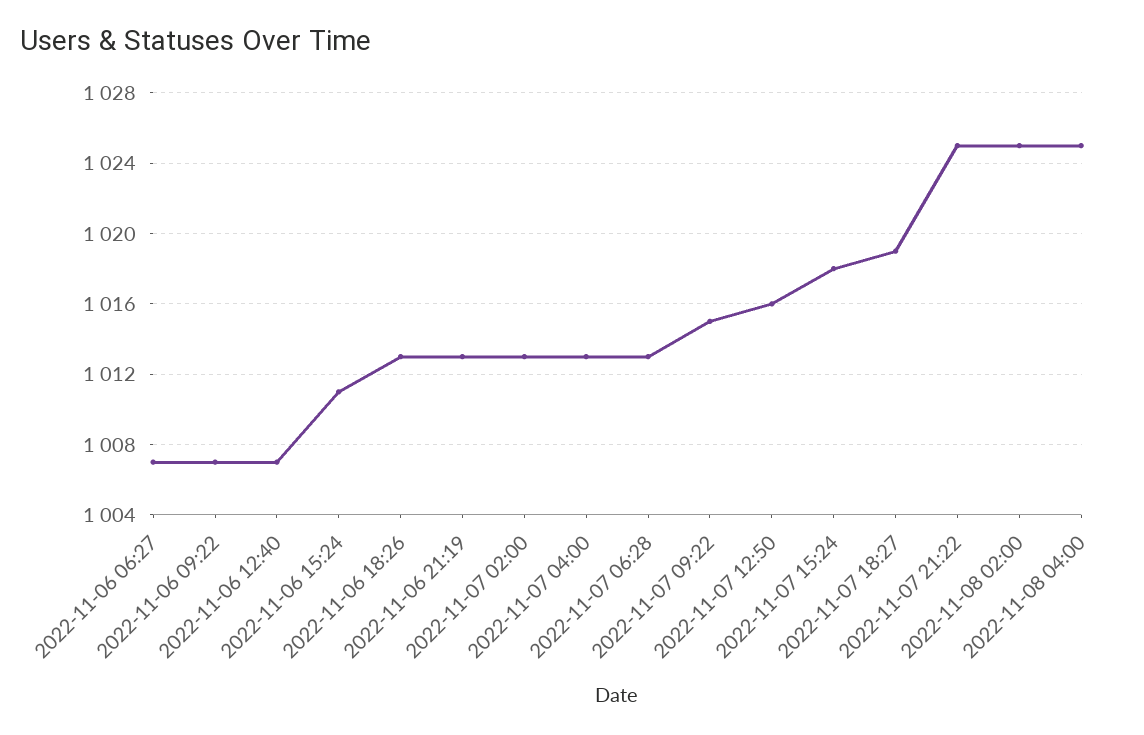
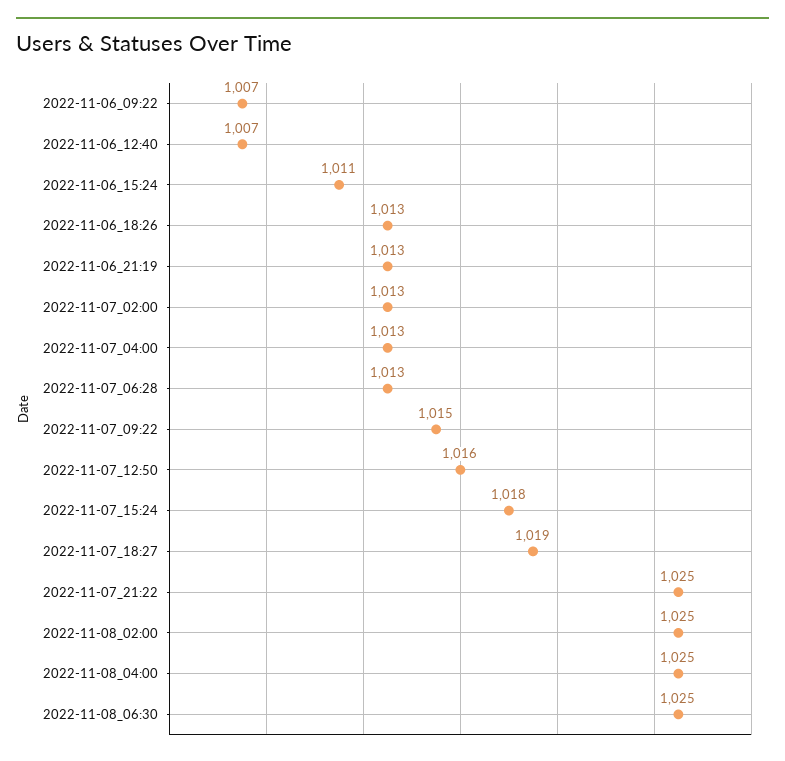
2022-11-06 06:27: 1007 -> none
2022-11-08_06:30: none -> 1025

